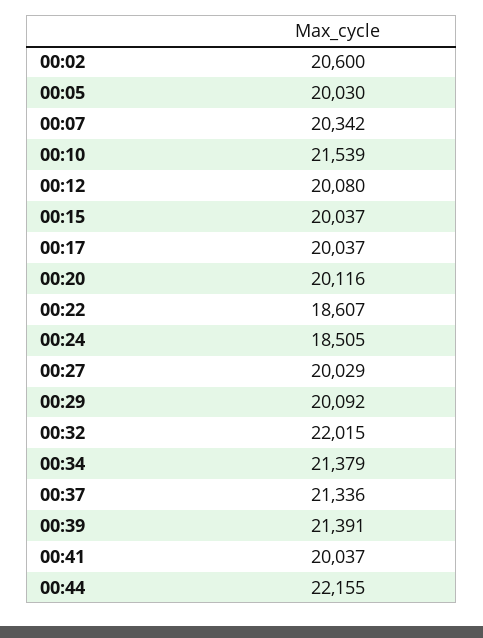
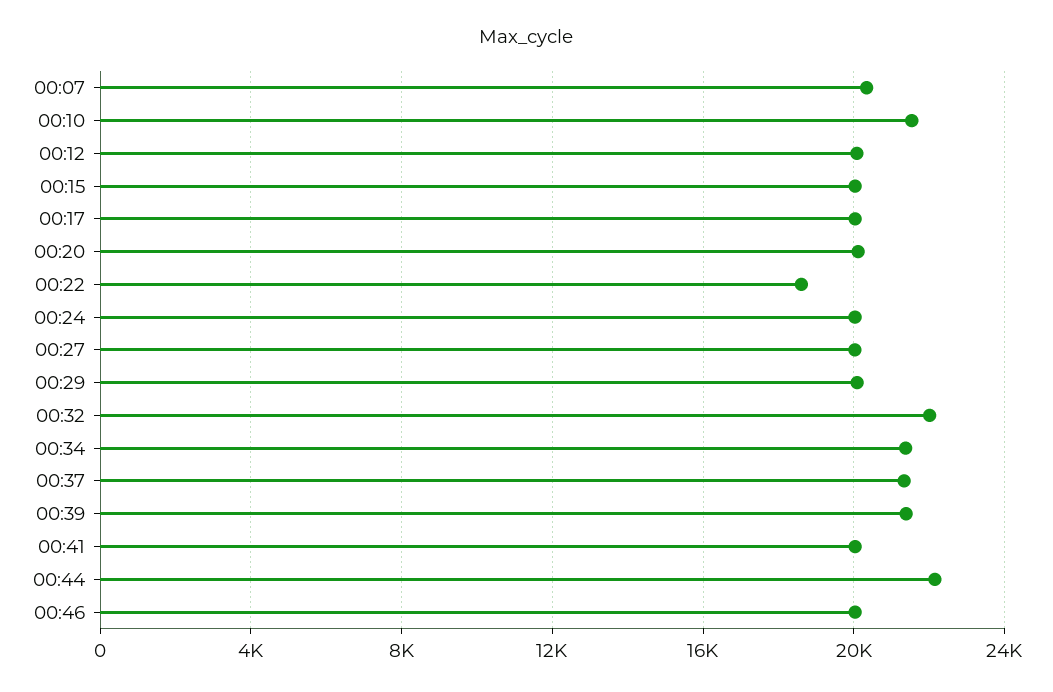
00:02: 20600 -> none
00:05: 20030 -> none
00:24: 18505 -> 20000
00:46: none -> 20000

